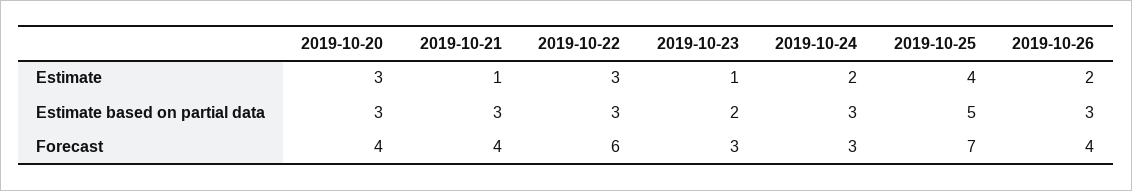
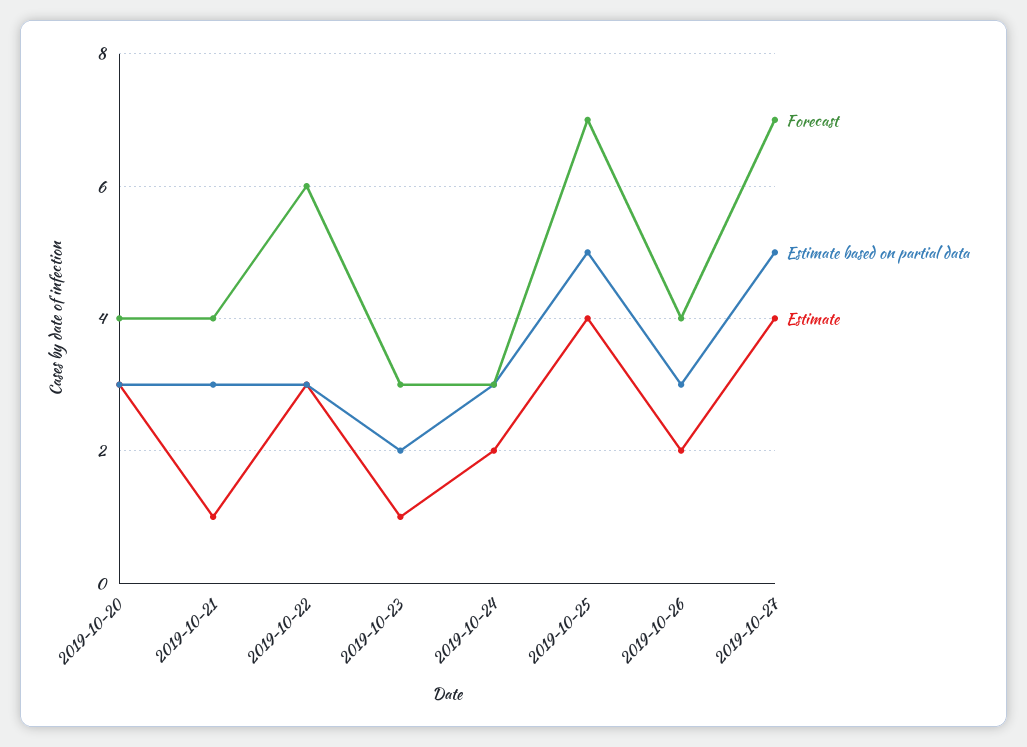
Forecast, 2019-10-27: none -> 7
Estimate based on partial data, 2019-10-27: none -> 5
Estimate, 2019-10-27: none -> 4

